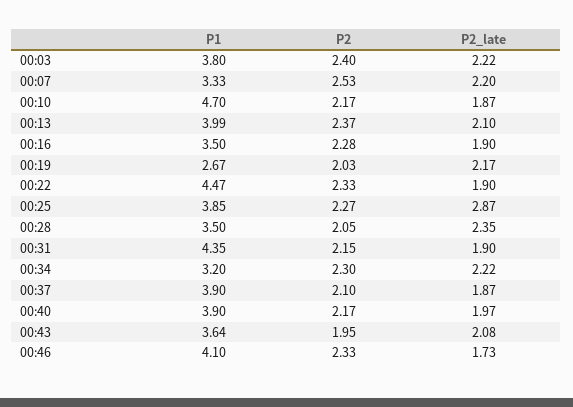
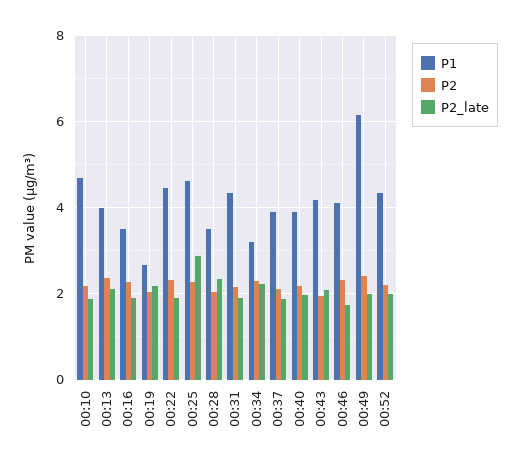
P1, 00:03: 3.8 -> none
P2, 00:03: 2.4 -> none
P2_late, 00:03: 2.22 -> none
P1, 00:07: 3.33 -> none
P2, 00:07: 2.53 -> none
P2_late, 00:07: 2.2 -> none
P1, 00:25: 3.85 -> 4.6
P1, 00:43: 3.64 -> 4.2
P1, 00:49: none -> 6.2
P2, 00:49: none -> 2.4
P2_late, 00:49: none -> 2
P1, 00:52: none -> 4.4
P2, 00:52: none -> 2.2
P2_late, 00:52: none -> 2

